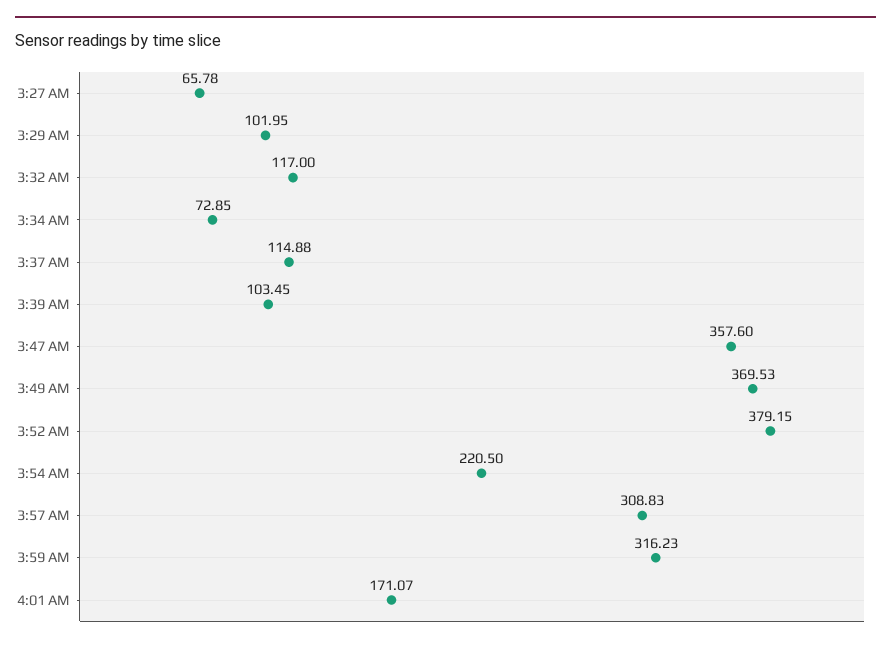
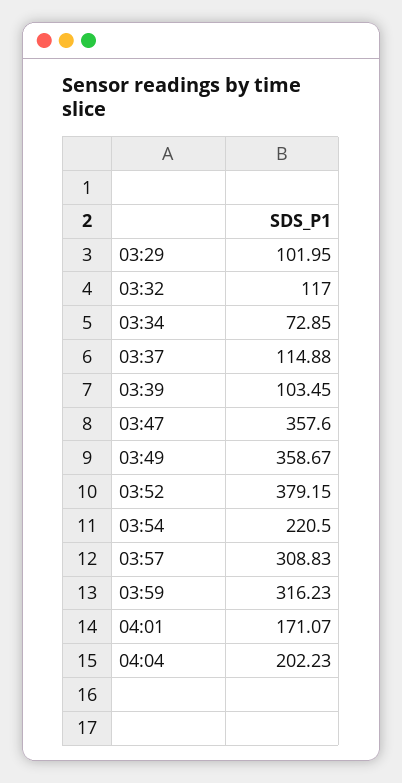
3:27 AM: 65.78 -> none
3:49 AM: 369.53 -> 358.67
04:04: none -> 202.23

